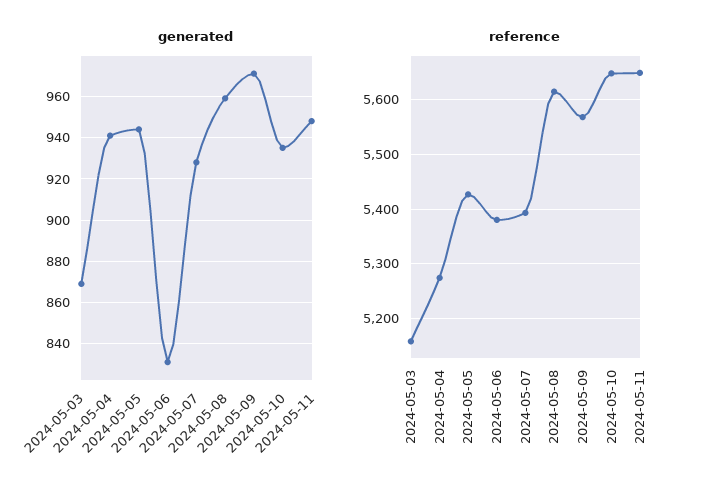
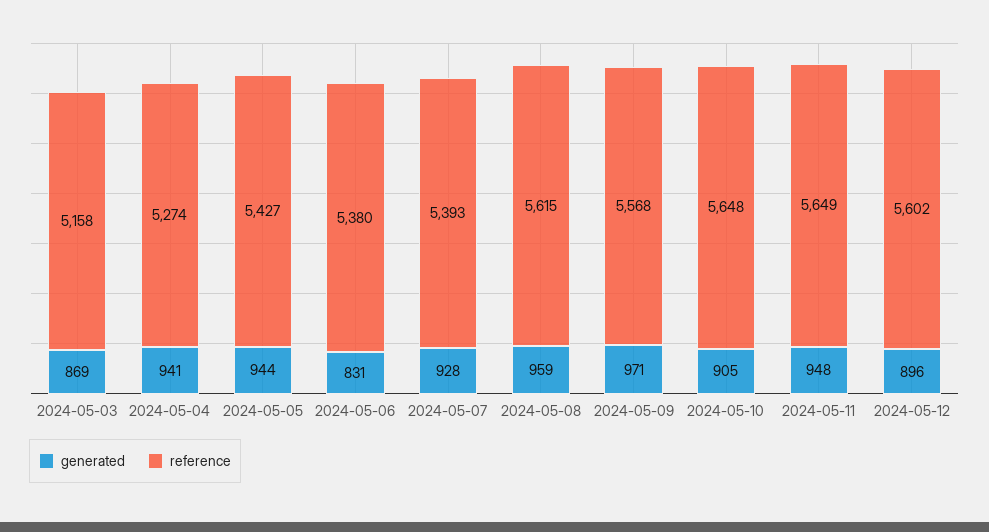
generated, 2024-05-10: 935 -> 905
generated, 2024-05-12: none -> 896
reference, 2024-05-12: none -> 5602

